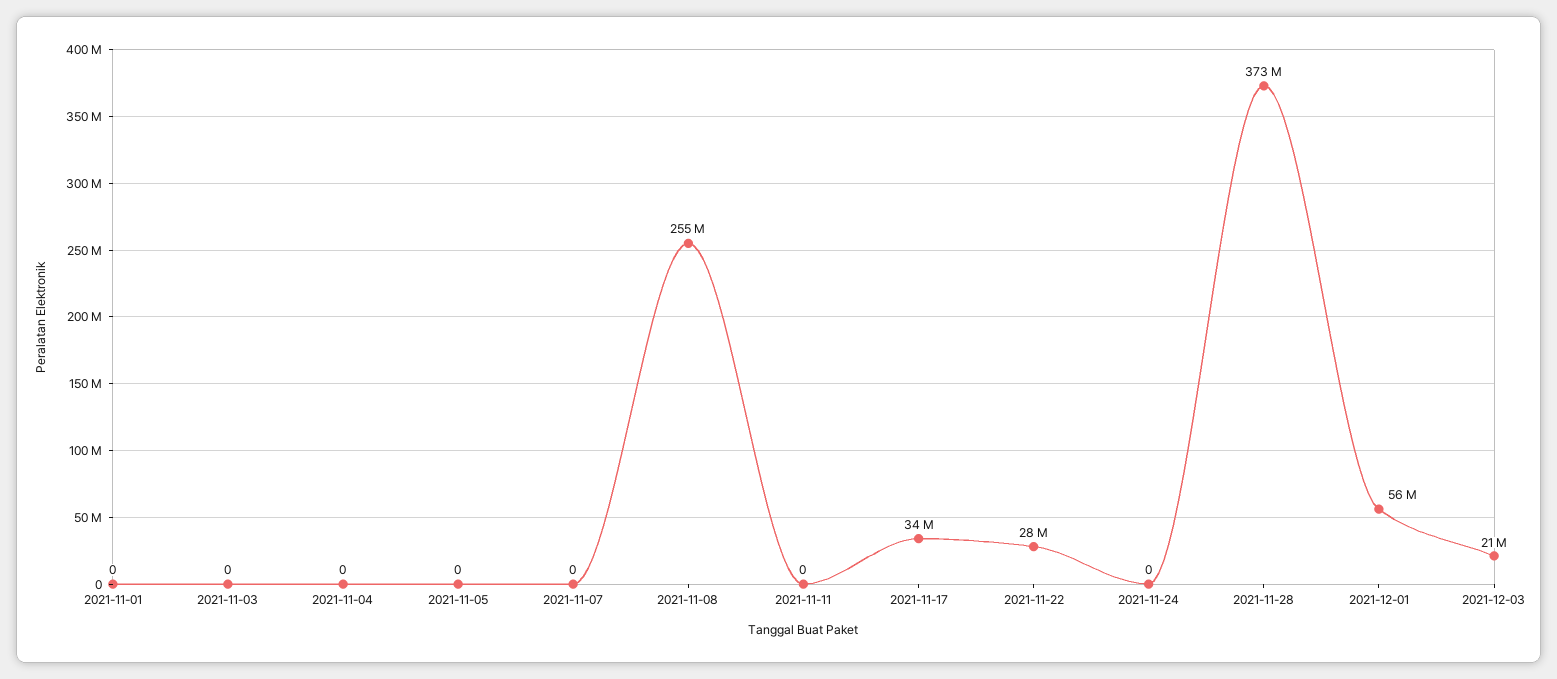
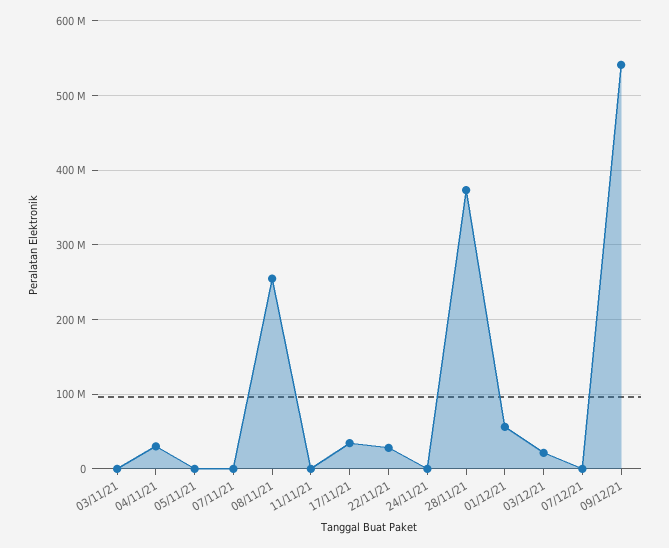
2021-11-01: 0 -> none
2021-11-04: 0 -> 30000000
07/12/21: none -> 0
09/12/21: none -> 540000000

